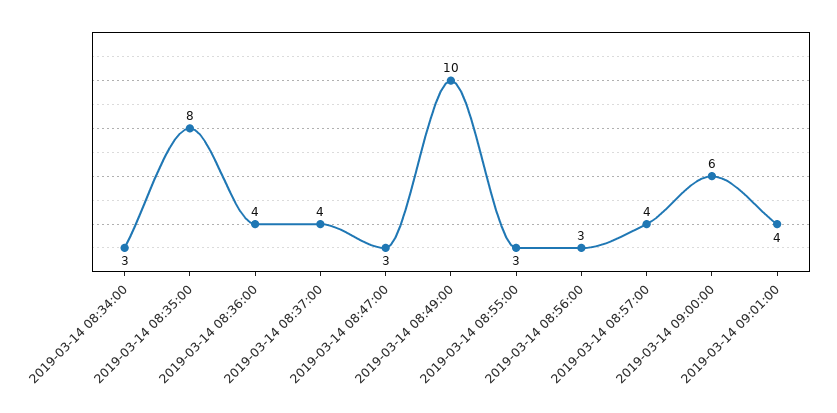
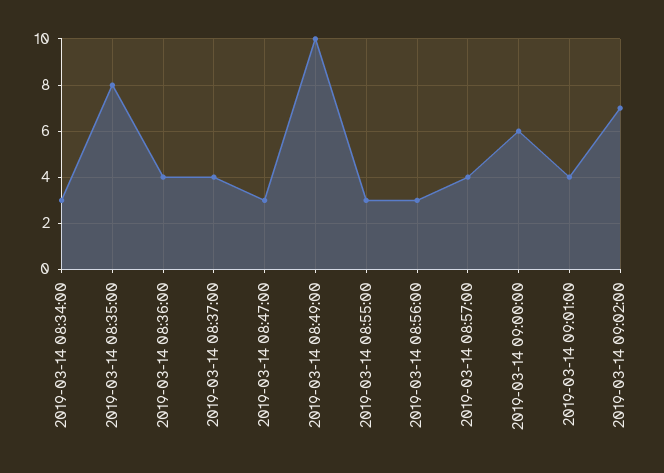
2019-03-14 09:02:00: none -> 7

